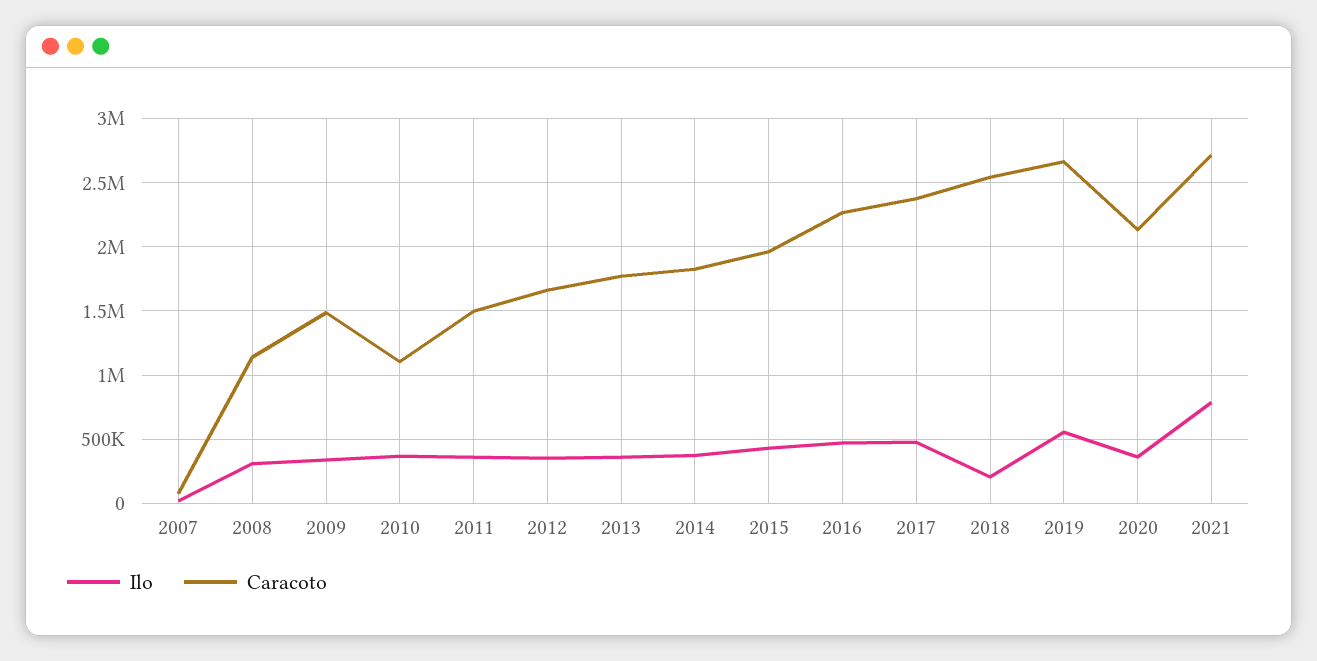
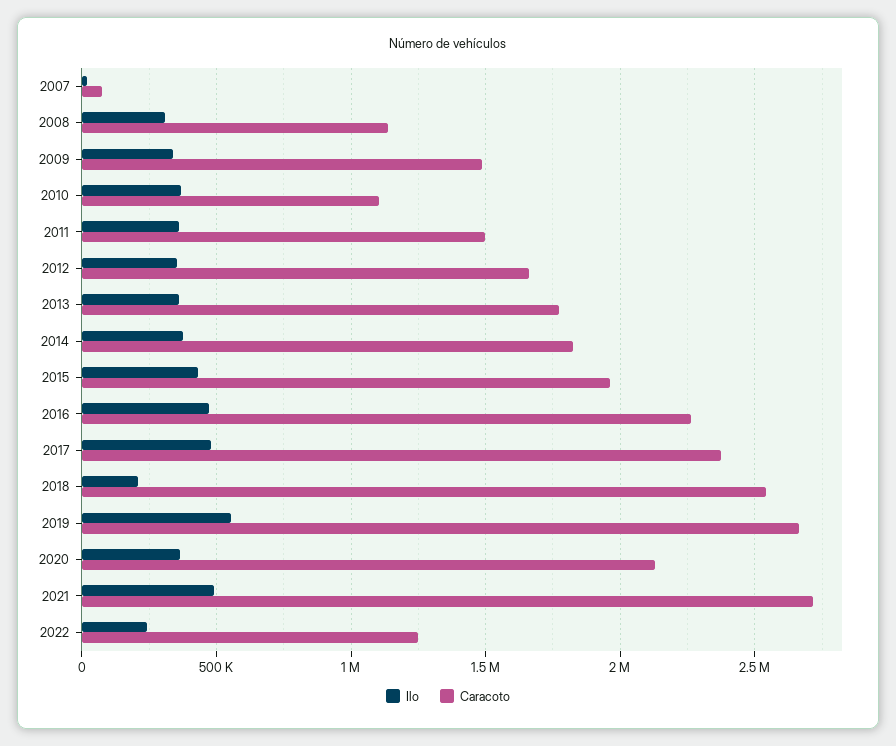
Ilo, 2021: 800000 -> 500000
Ilo, 2022: none -> 250000
Caracoto, 2022: none -> 1250000

